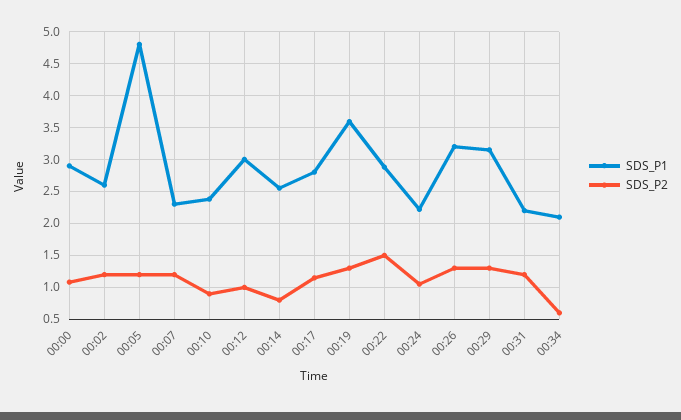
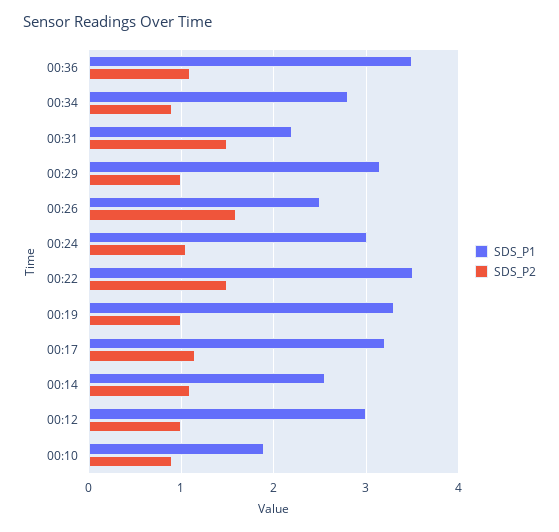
SDS_P1, 00:00: 2.9 -> none
SDS_P2, 00:00: 1.1 -> none
SDS_P1, 00:02: 2.6 -> none
SDS_P2, 00:02: 1.2 -> none
SDS_P1, 00:05: 4.8 -> none
SDS_P2, 00:05: 1.2 -> none
SDS_P1, 00:07: 2.3 -> none
SDS_P2, 00:07: 1.2 -> none
SDS_P1, 00:10: 2.4 -> 1.9
SDS_P2, 00:14: 0.8 -> 1.1
SDS_P1, 00:17: 2.8 -> 3.2
SDS_P1, 00:19: 3.6 -> 3.3
SDS_P2, 00:19: 1.3 -> 1
SDS_P1, 00:22: 2.9 -> 3.5
SDS_P1, 00:24: 2.2 -> 3
SDS_P1, 00:26: 3.2 -> 2.5
SDS_P2, 00:26: 1.3 -> 1.6
SDS_P2, 00:29: 1.3 -> 1
SDS_P2, 00:31: 1.2 -> 1.5
SDS_P1, 00:34: 2.1 -> 2.8
SDS_P2, 00:34: 0.6 -> 0.9
SDS_P1, 00:36: none -> 3.5
SDS_P2, 00:36: none -> 1.1

